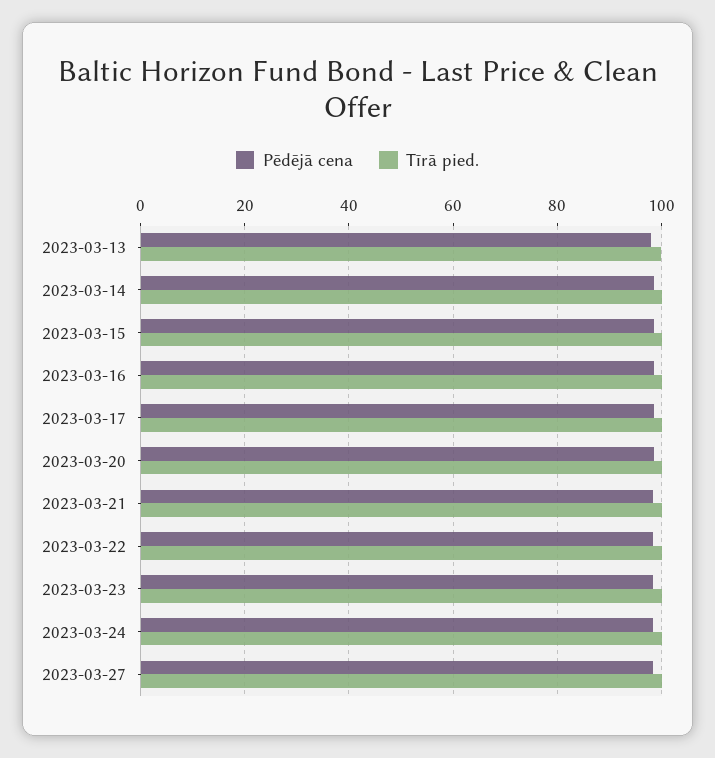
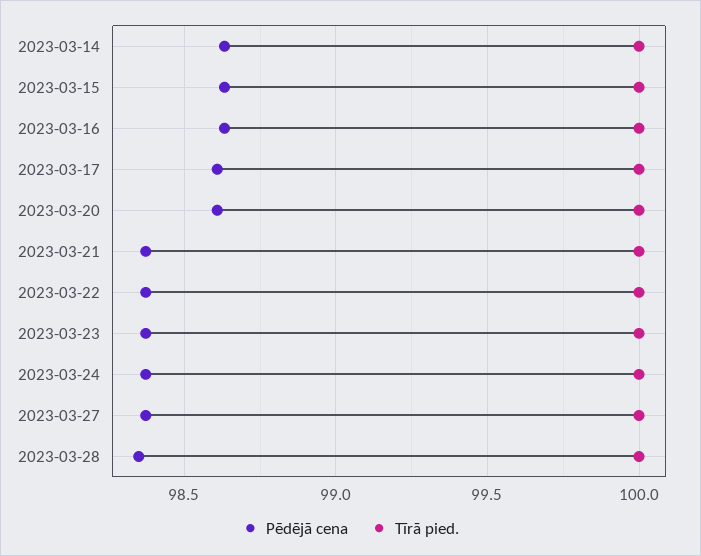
Pēdējā cena, 2023-03-13: 98 -> none
Tīrā pied., 2023-03-13: 100 -> none
Pēdējā cena, 2023-03-28: none -> 98.35
Tīrā pied., 2023-03-28: none -> 100

